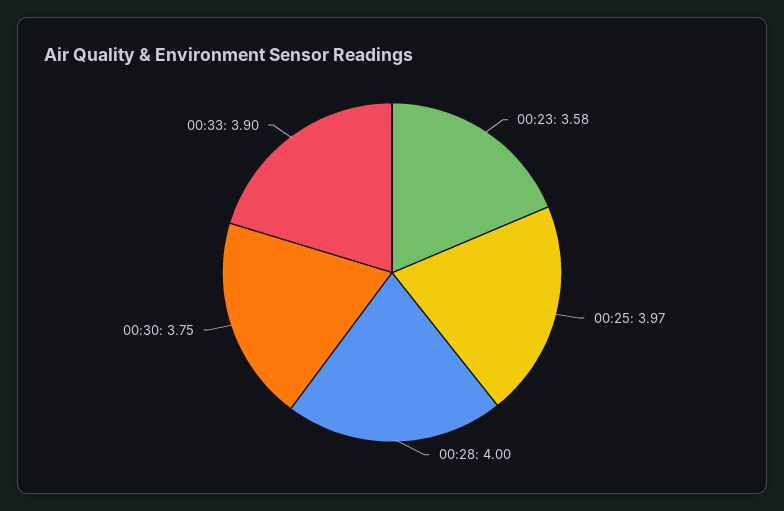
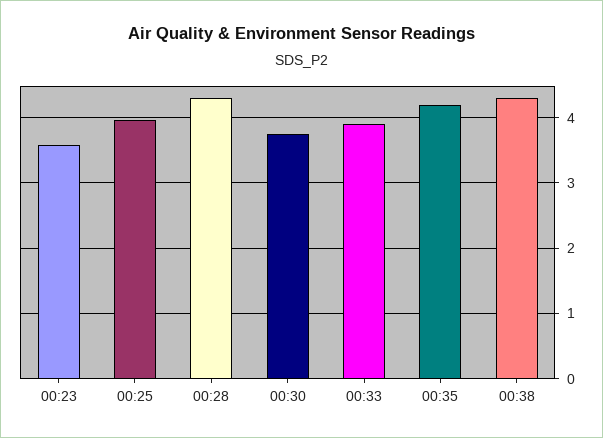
00:28: 4 -> 4.3
00:35: none -> 4.2
00:38: none -> 4.3

